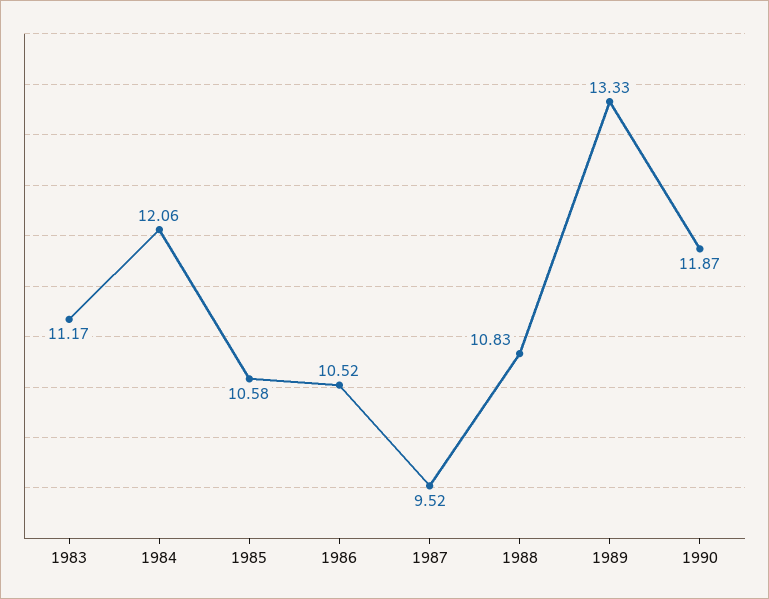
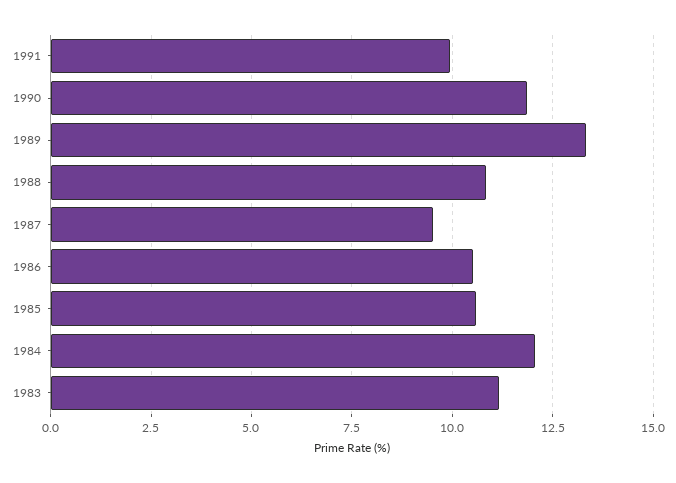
1991: none -> 10

